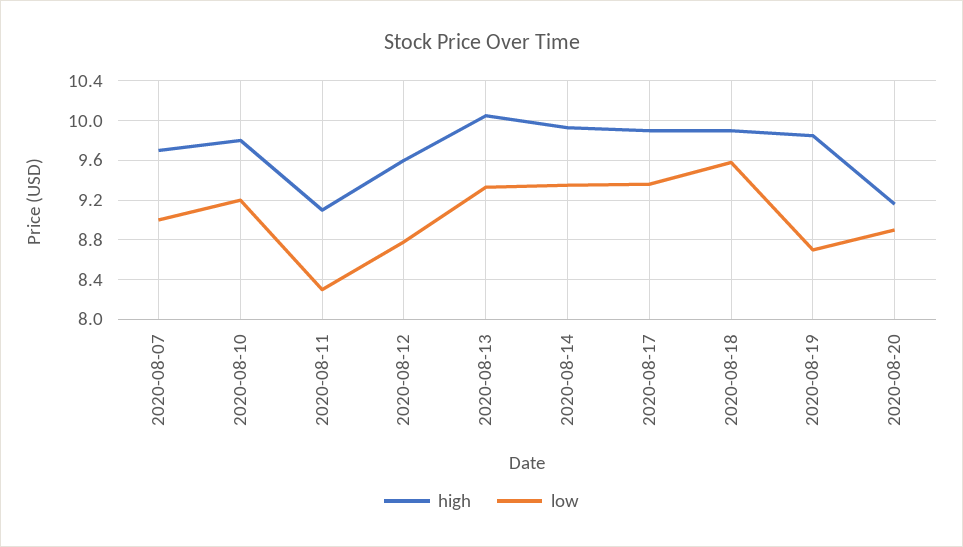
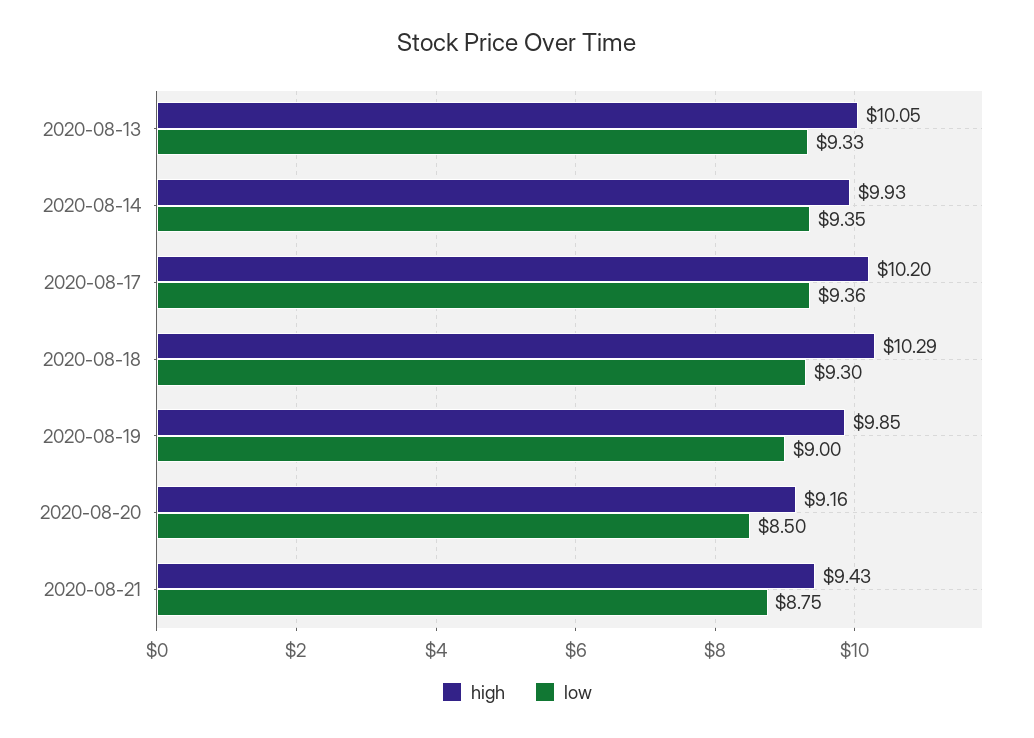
high, 2020-08-07: 9.7 -> none
low, 2020-08-07: 9 -> none
high, 2020-08-10: 9.8 -> none
low, 2020-08-10: 9.2 -> none
high, 2020-08-11: 9.1 -> none
low, 2020-08-11: 8.3 -> none
high, 2020-08-12: 9.6 -> none
low, 2020-08-12: 8.8 -> none
high, 2020-08-17: 9.9 -> 10.2
high, 2020-08-18: 9.9 -> 10.29
low, 2020-08-18: 9.6 -> 9.3
low, 2020-08-19: 8.7 -> 9
low, 2020-08-20: 8.9 -> 8.5
high, 2020-08-21: none -> 9.43
low, 2020-08-21: none -> 8.75

